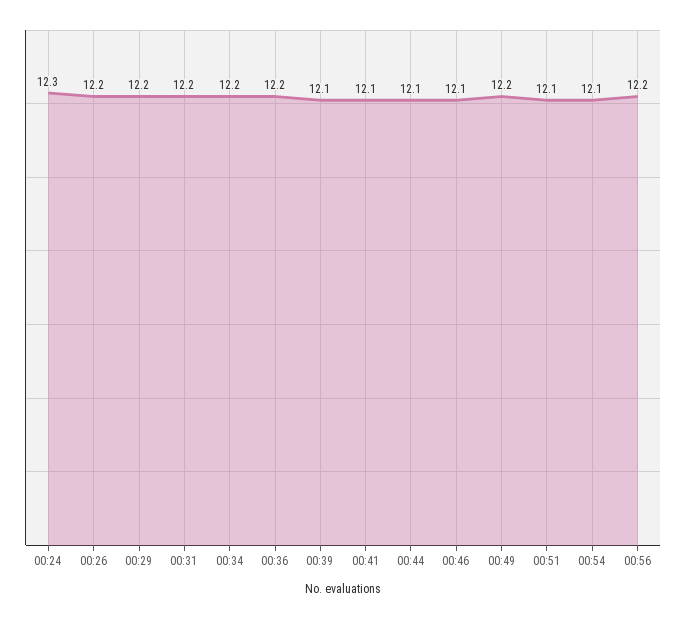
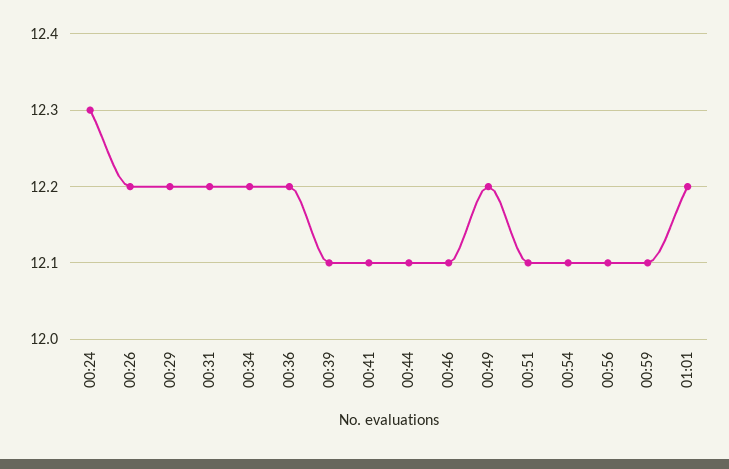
00:56: 12.2 -> 12.1
00:59: none -> 12.1
01:01: none -> 12.2

